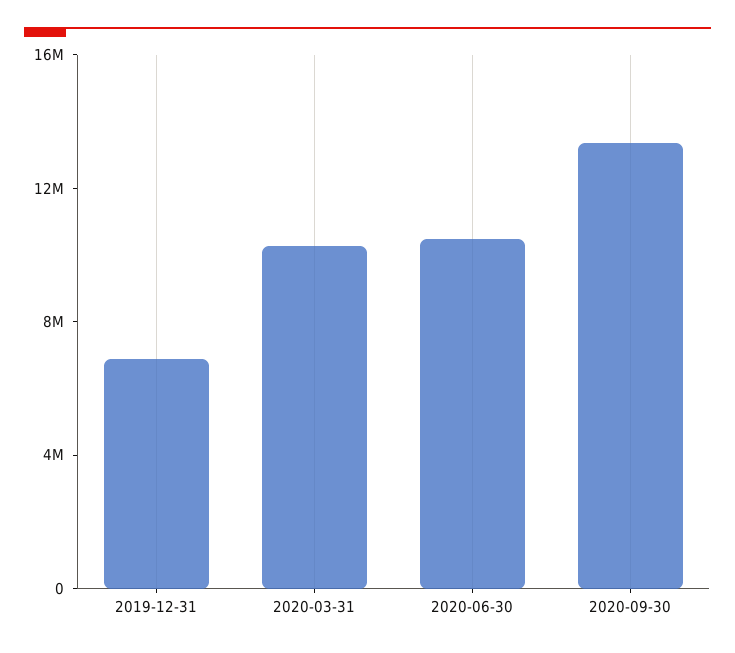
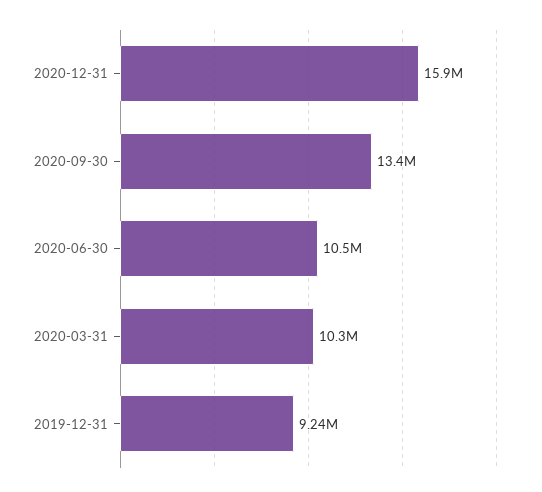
2019-12-31: 7000000 -> 9240000
2020-12-31: none -> 15900000

